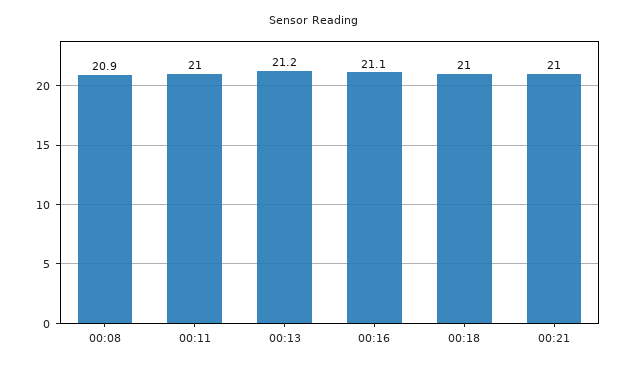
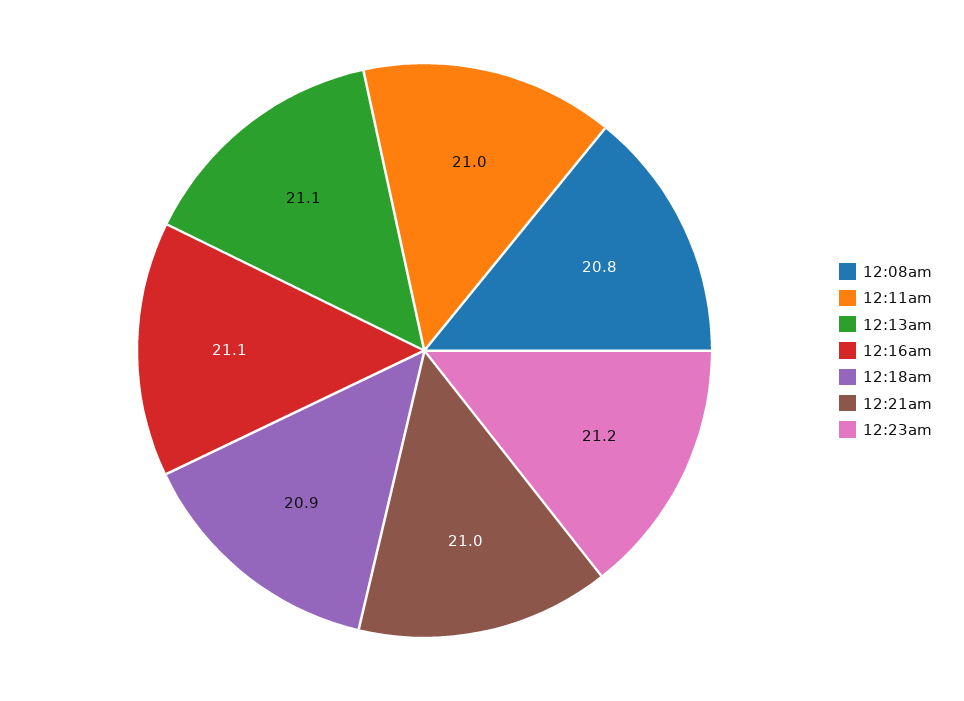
00:08: 20.9 -> 20.8
00:13: 21.2 -> 21.1
00:18: 21 -> 20.9
12:23am: none -> 21.2

